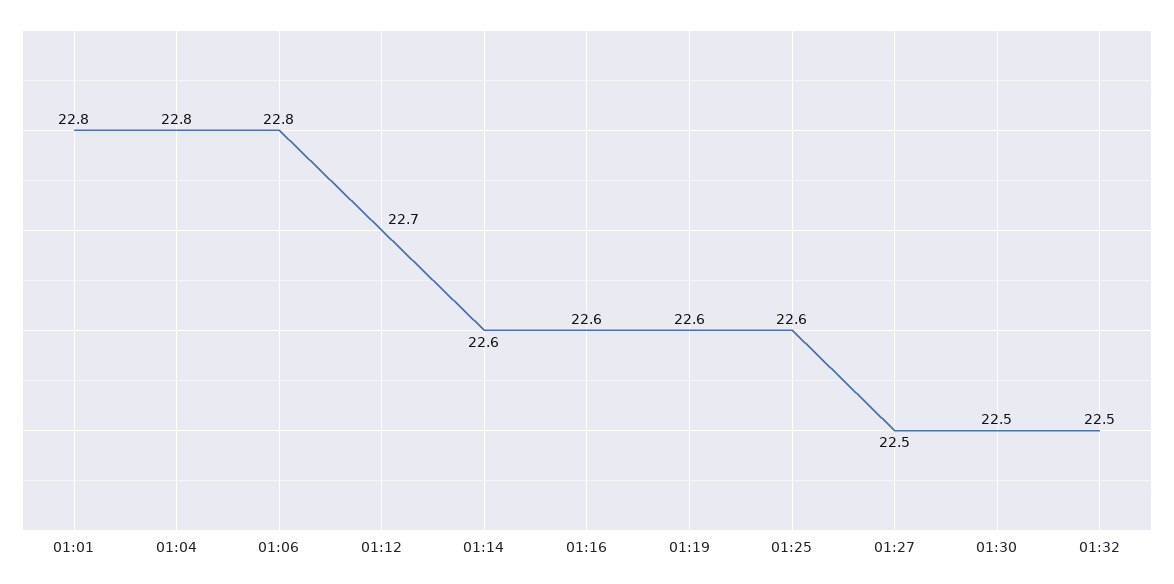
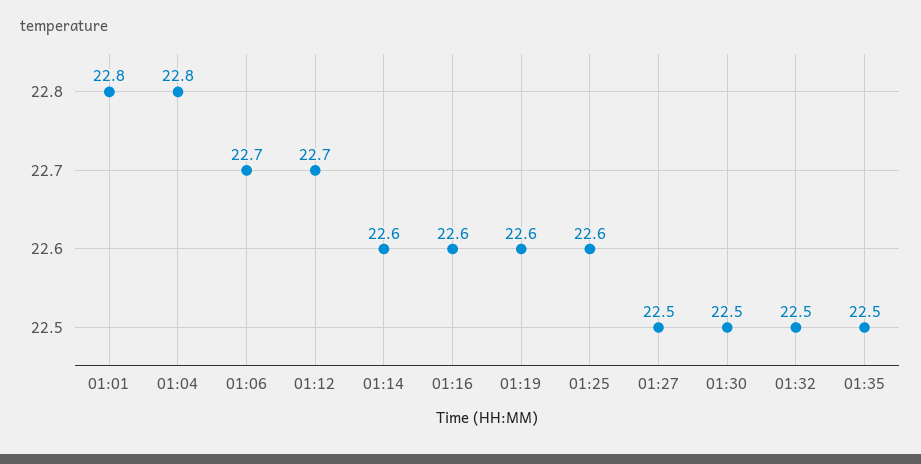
01:06: 22.8 -> 22.7
01:35: none -> 22.5

